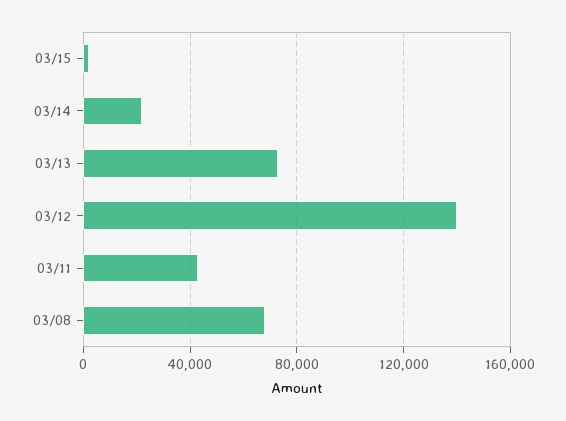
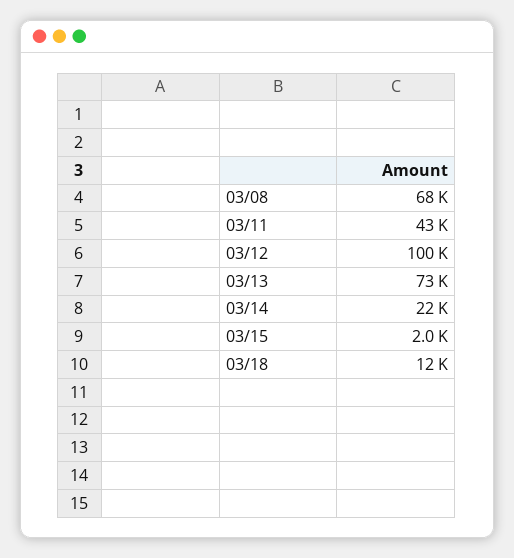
03/12: 140000 -> 100000
03/18: none -> 12000

